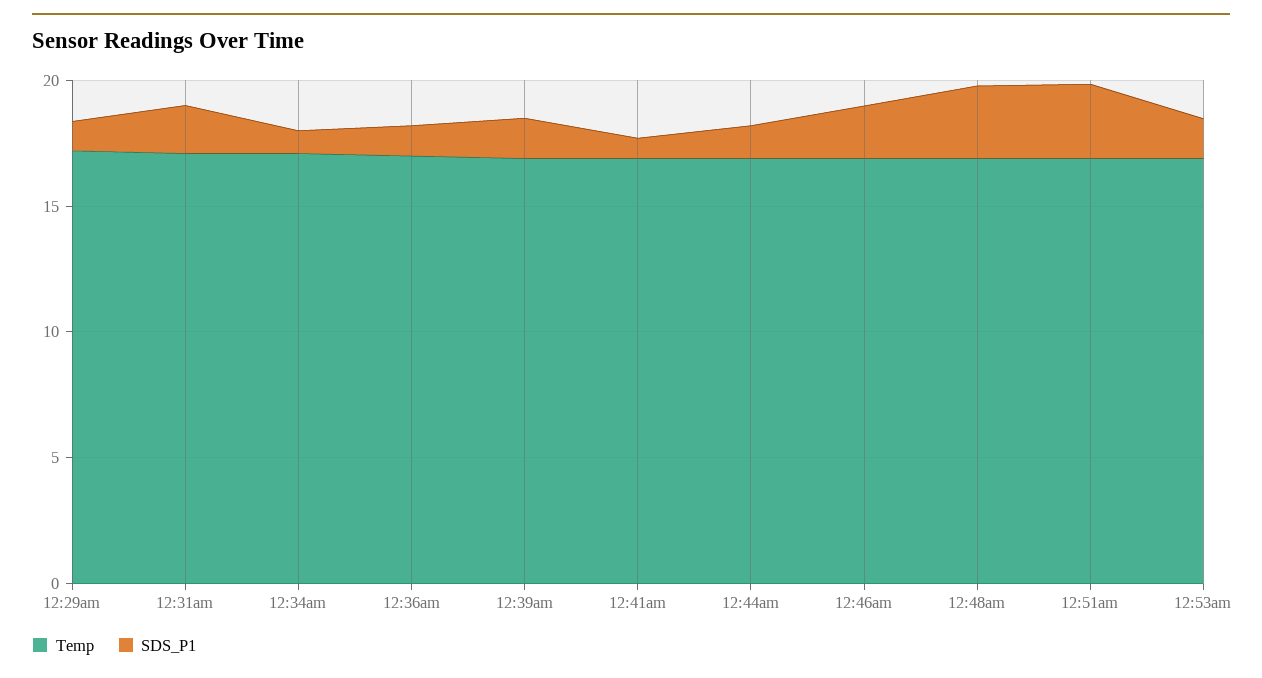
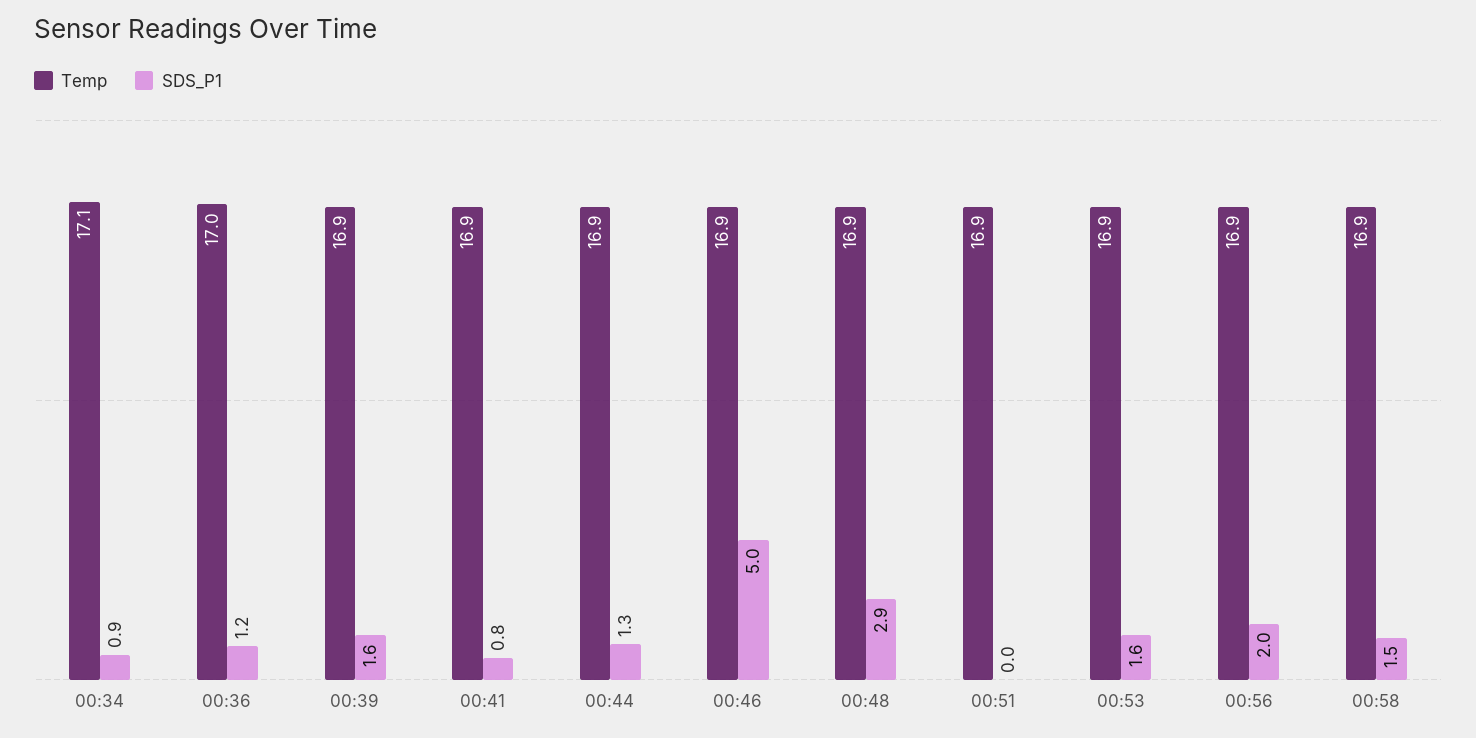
Temp, 12:29am: 17 -> none
SDS_P1, 12:29am: 1 -> none
Temp, 12:31am: 17 -> none
SDS_P1, 12:31am: 2 -> none
SDS_P1, 12:46am: 2 -> 5
SDS_P1, 12:51am: 3 -> 0
Temp, 00:56: none -> 16.9
SDS_P1, 00:56: none -> 2
Temp, 00:58: none -> 16.9
SDS_P1, 00:58: none -> 1.5

